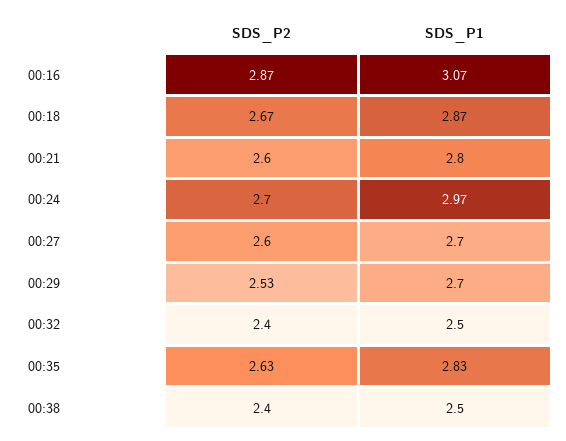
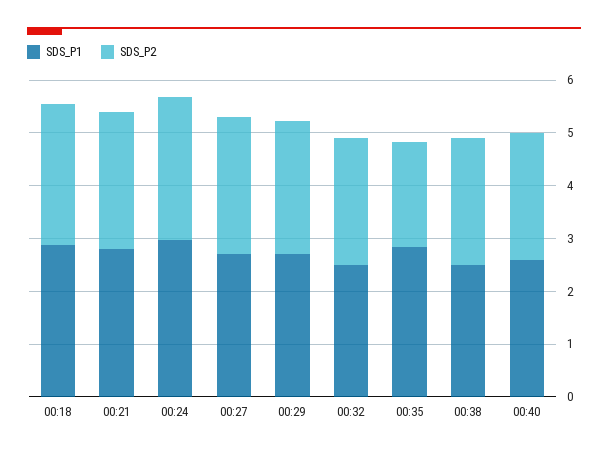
SDS_P2, 00:16: 2.87 -> none
SDS_P1, 00:16: 3.07 -> none
SDS_P2, 00:35: 2.63 -> 2
SDS_P1, 00:40: none -> 2.6
SDS_P2, 00:40: none -> 2.4

